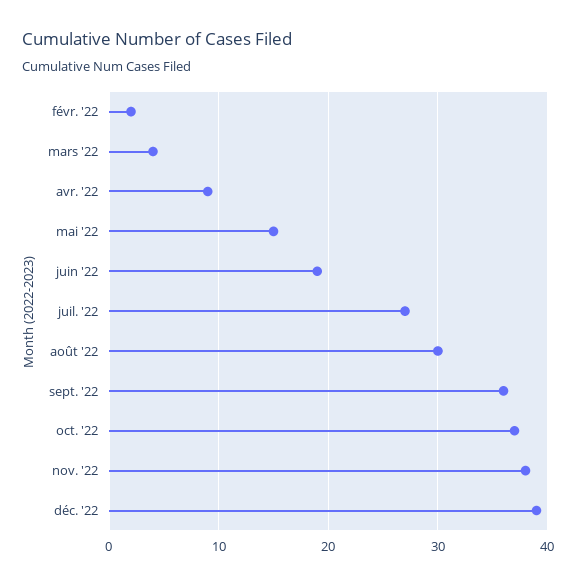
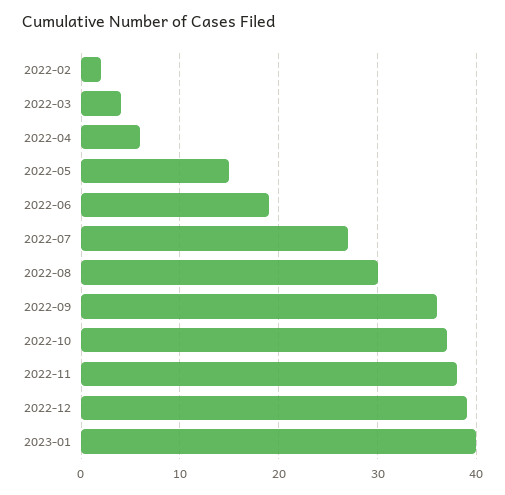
avr. '22: 9 -> 6
2023-01: none -> 40

